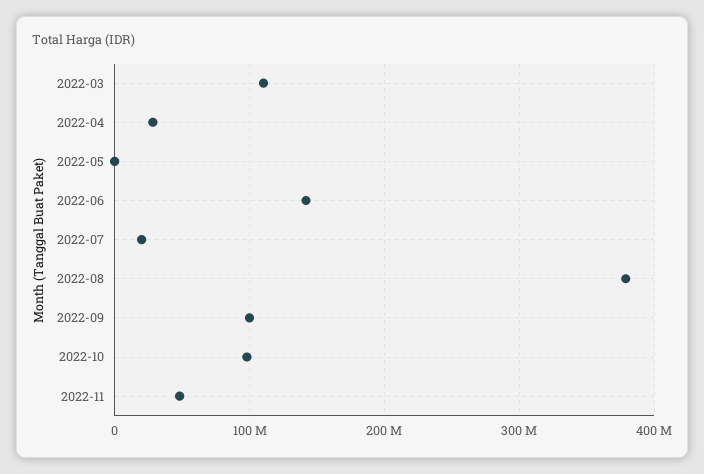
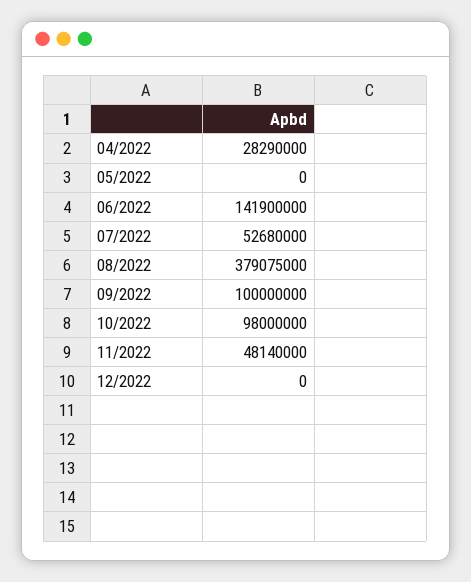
2022-03: 110000000 -> none
2022-07: 20000000 -> 52680000
12/2022: none -> 0

